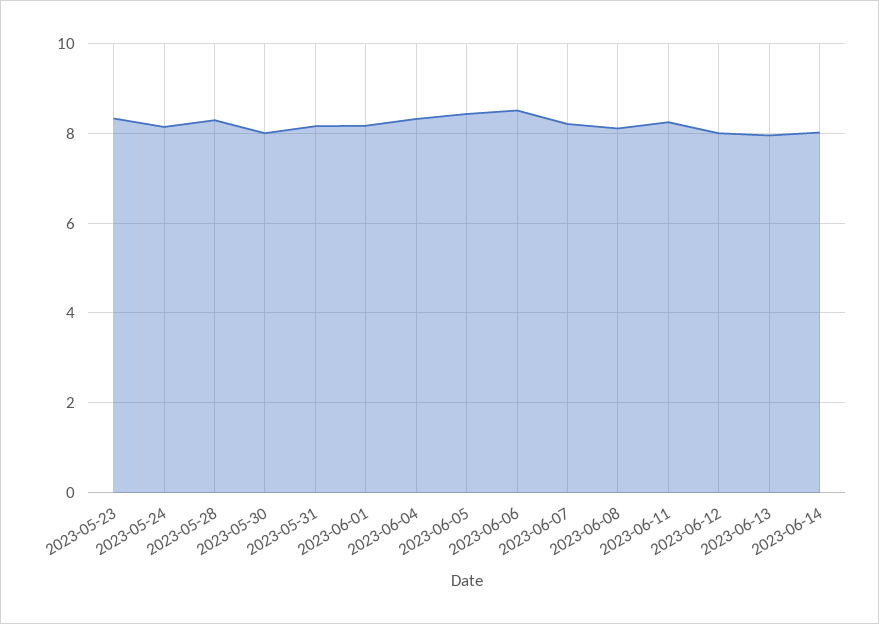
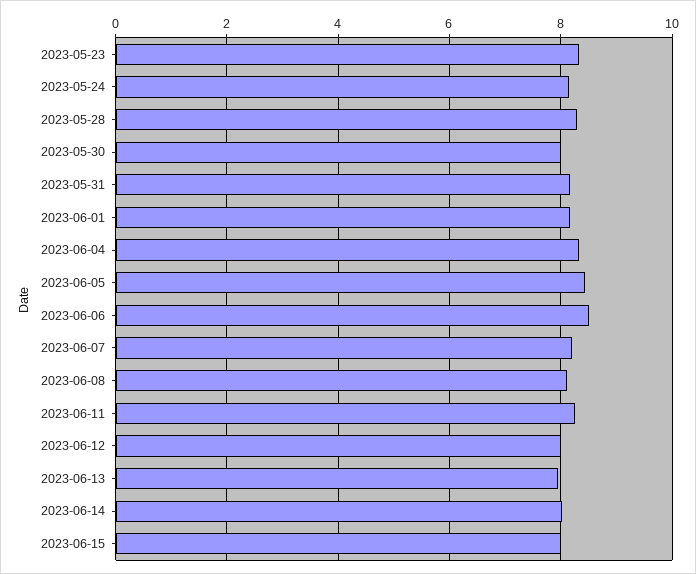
2023-06-15: none -> 8

